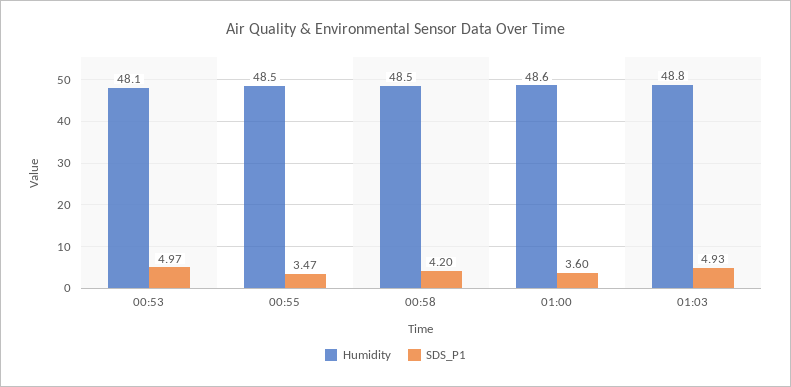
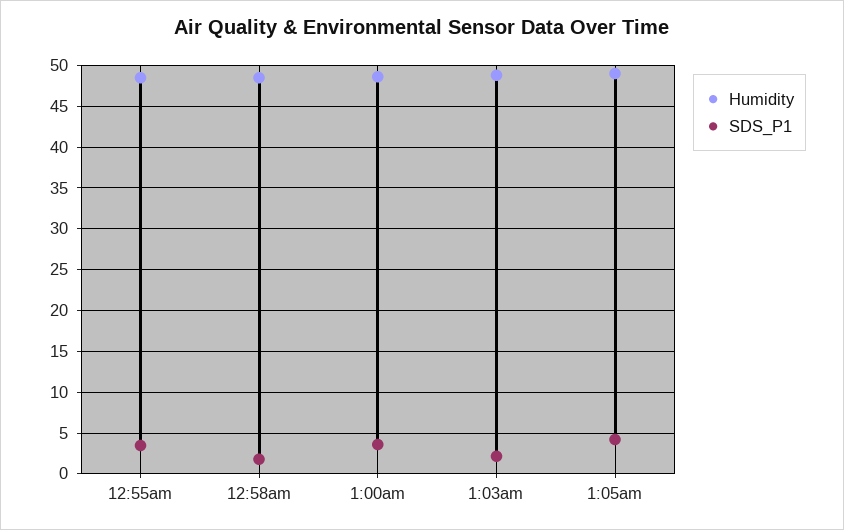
Humidity, 00:53: 48.1 -> none
SDS_P1, 00:53: 4.97 -> none
SDS_P1, 00:58: 4.2 -> 2
SDS_P1, 01:03: 4.93 -> 2
Humidity, 1:05am: none -> 49
SDS_P1, 1:05am: none -> 4

